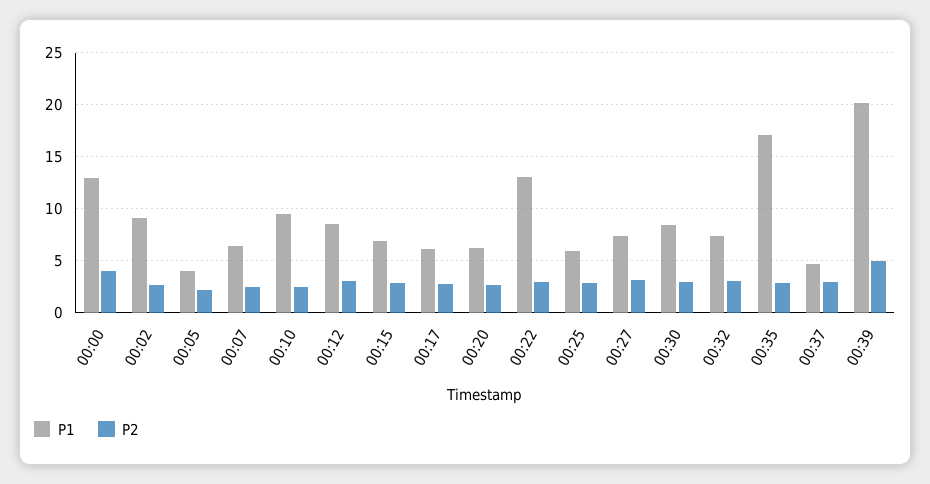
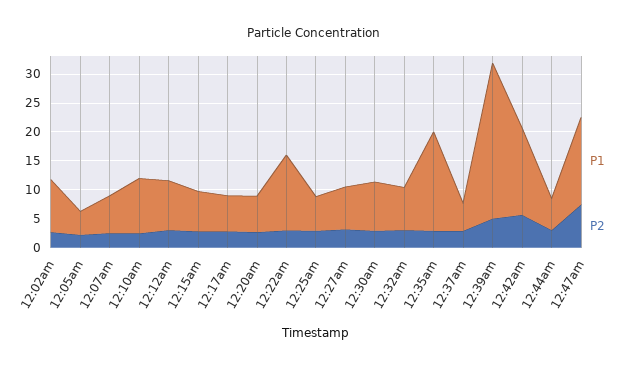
P1, 00:00: 13 -> none
P2, 00:00: 4 -> none
P1, 00:39: 20 -> 27.5
P1, 12:42am: none -> 15
P2, 12:42am: none -> 5
P1, 12:44am: none -> 5
P2, 12:44am: none -> 2.5
P1, 12:47am: none -> 15
P2, 12:47am: none -> 7.5

